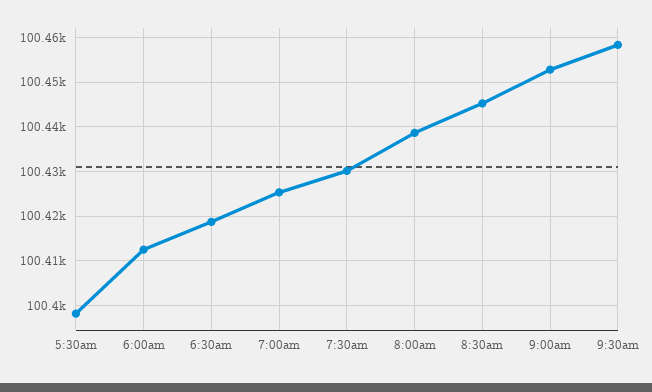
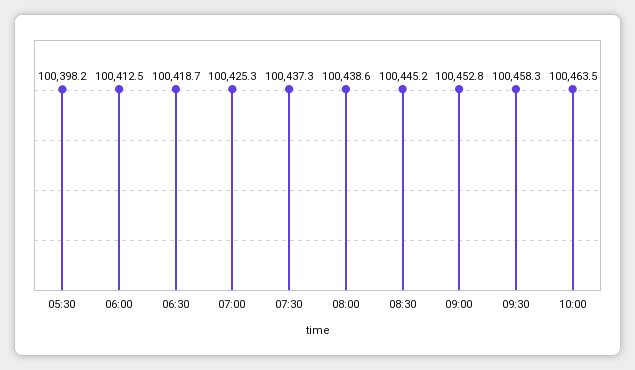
7:30am: 100430 -> 100437.3
10:00: none -> 100463.5

